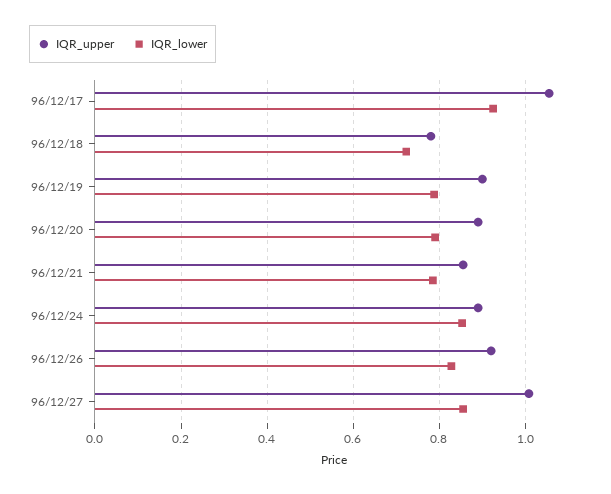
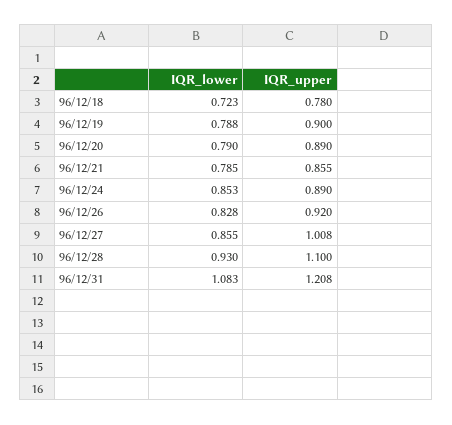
IQR_upper, 96/12/17: 1.06 -> none
IQR_lower, 96/12/17: 0.92 -> none
IQR_lower, 96/12/28: none -> 0.93
IQR_upper, 96/12/28: none -> 1.1
IQR_lower, 96/12/31: none -> 1.083
IQR_upper, 96/12/31: none -> 1.208

